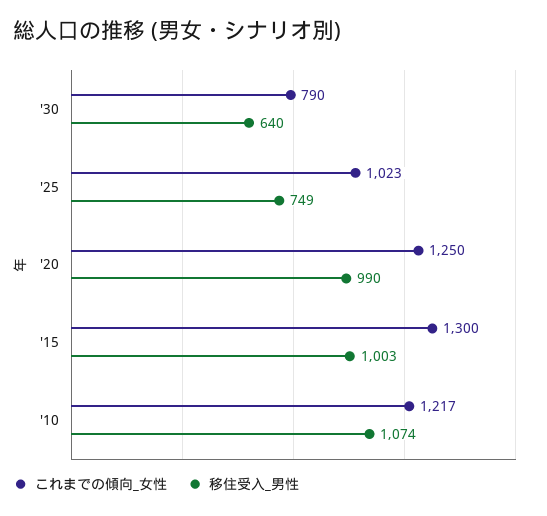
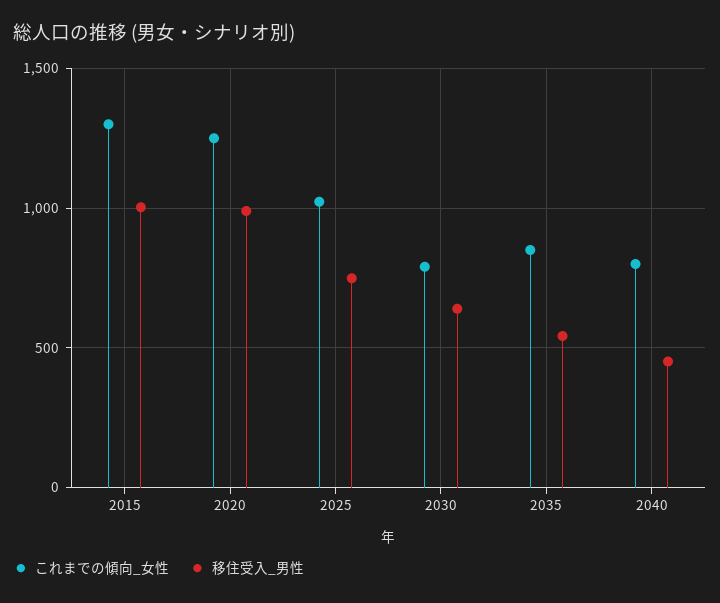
これまでの傾向_女性, '10: 1217 -> none
移住受入_男性, '10: 1074 -> none
これまでの傾向_女性, 2035: none -> 850
移住受入_男性, 2035: none -> 550
これまでの傾向_女性, 2040: none -> 800
移住受入_男性, 2040: none -> 450

